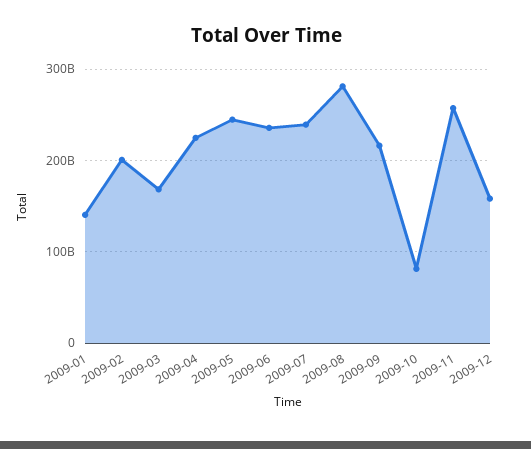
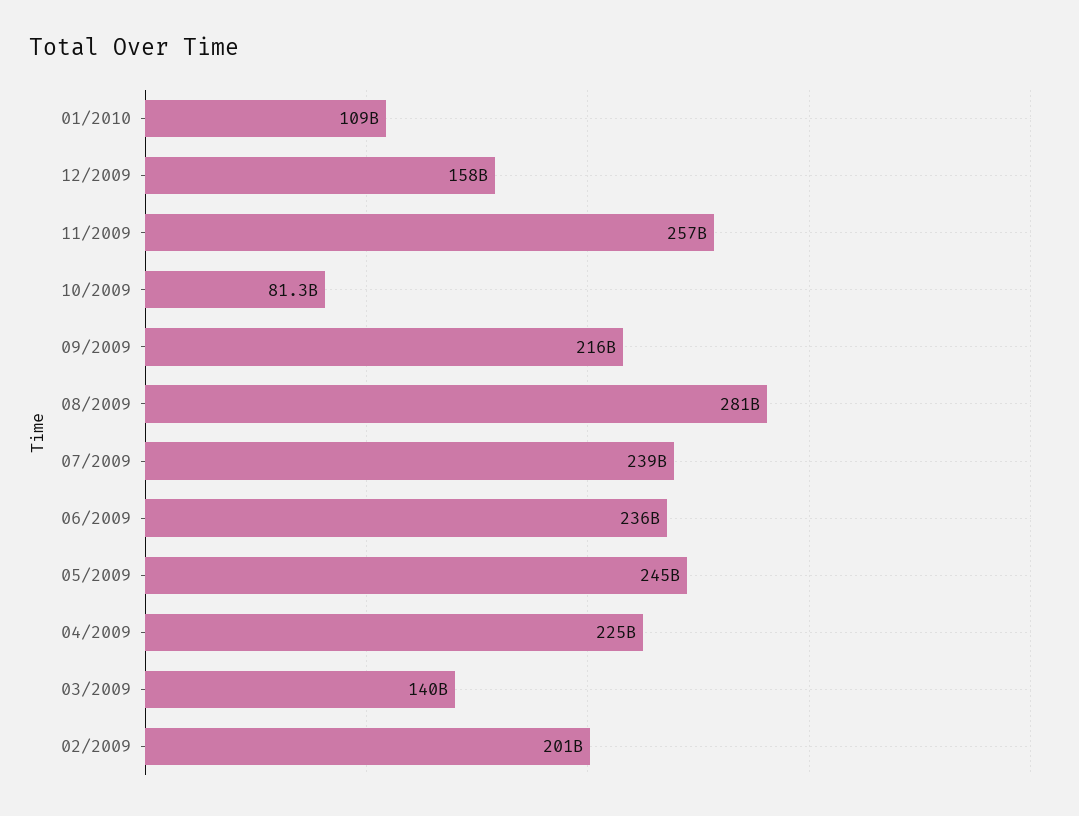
2009-01: 140000000000 -> none
2009-03: 170000000000 -> 140000000000
01/2010: none -> 109000000000

